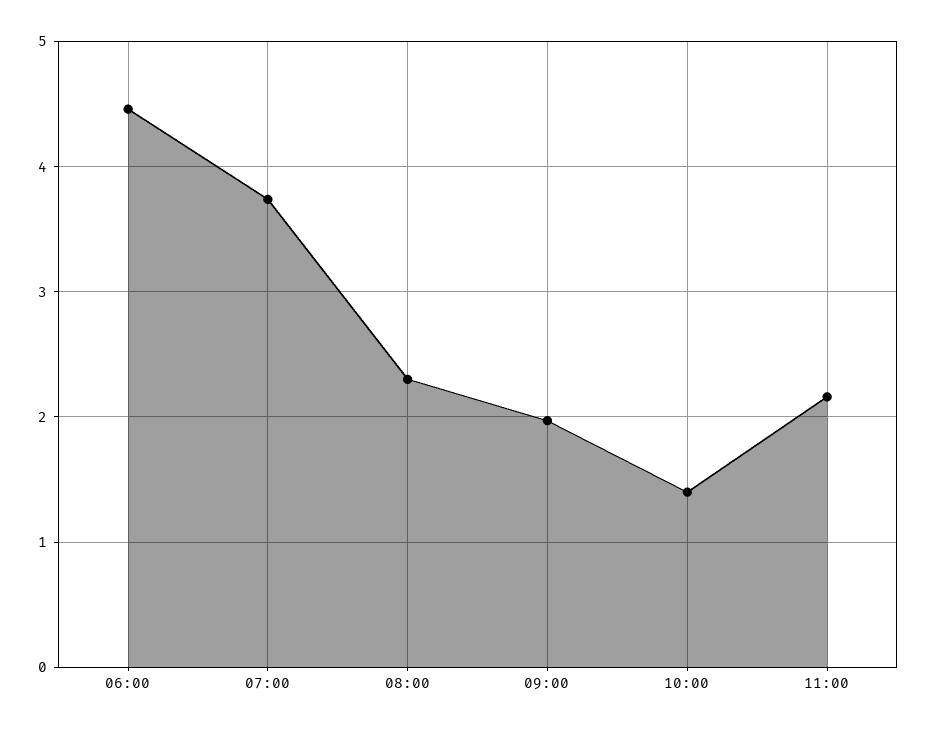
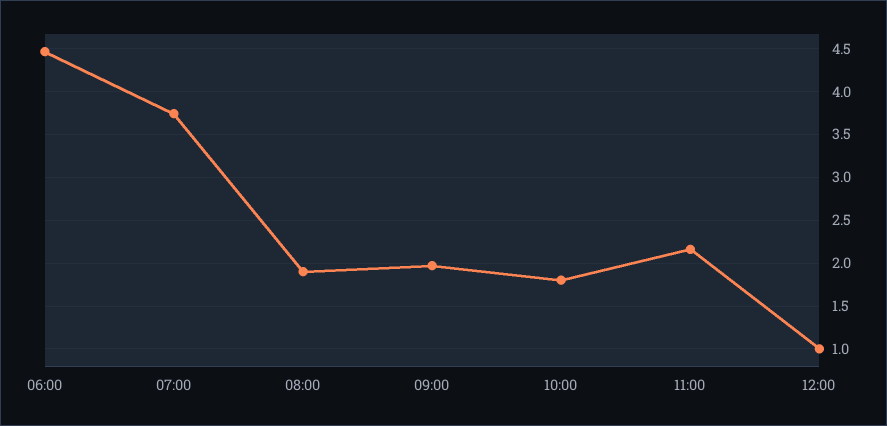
08:00: 2.3 -> 1.9
10:00: 1.4 -> 1.8
12:00: none -> 1

